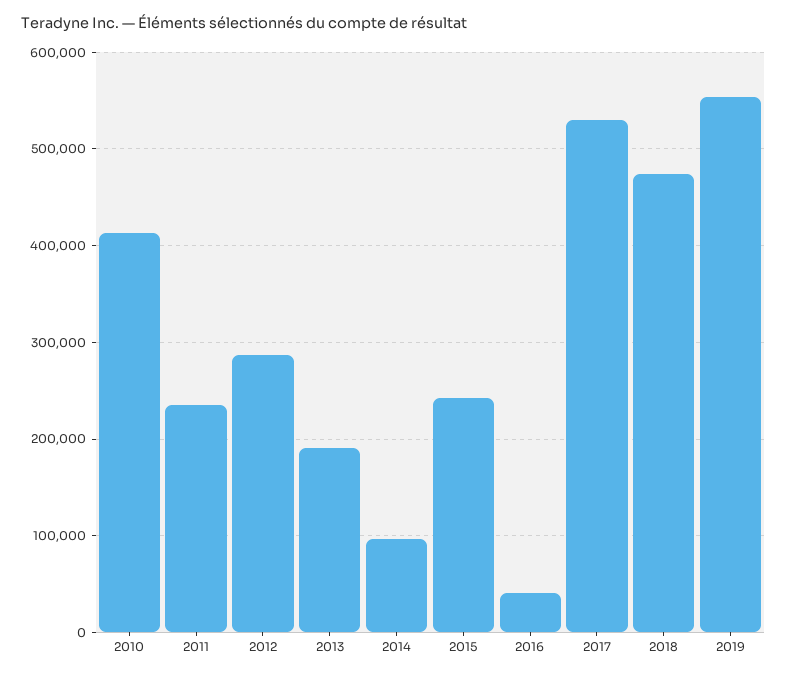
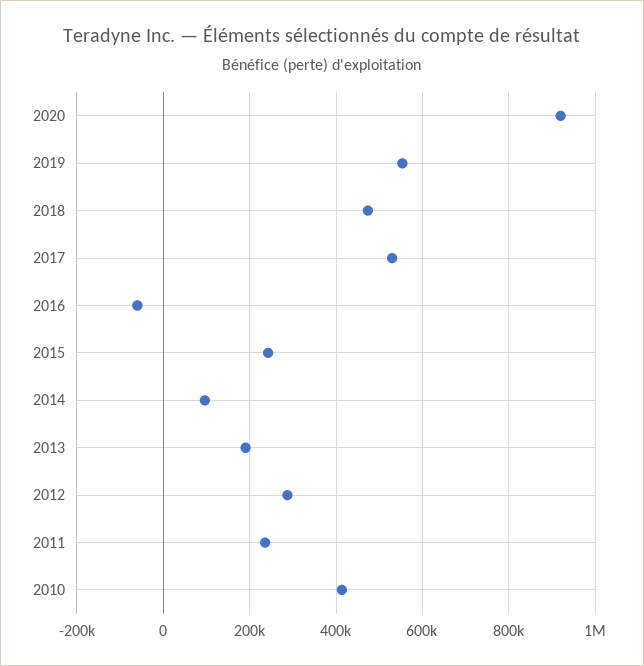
2016: 40000 -> -60000
2020: none -> 920000

